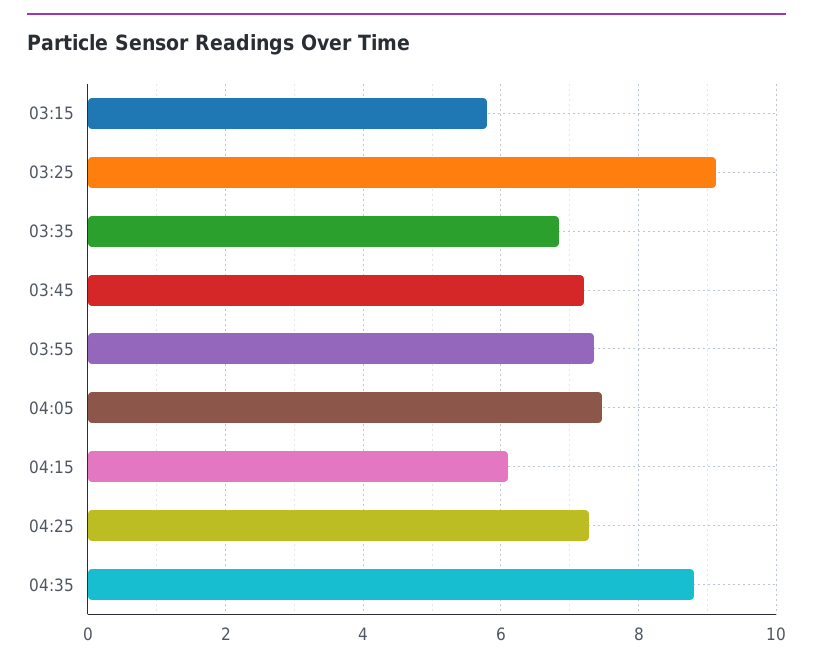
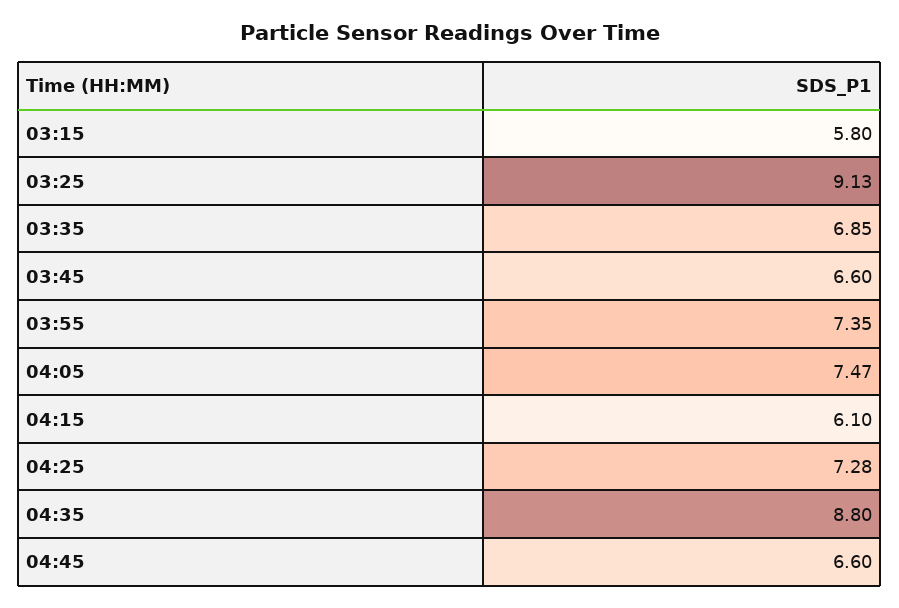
03:45: 7.2 -> 6.6
04:45: none -> 6.6

